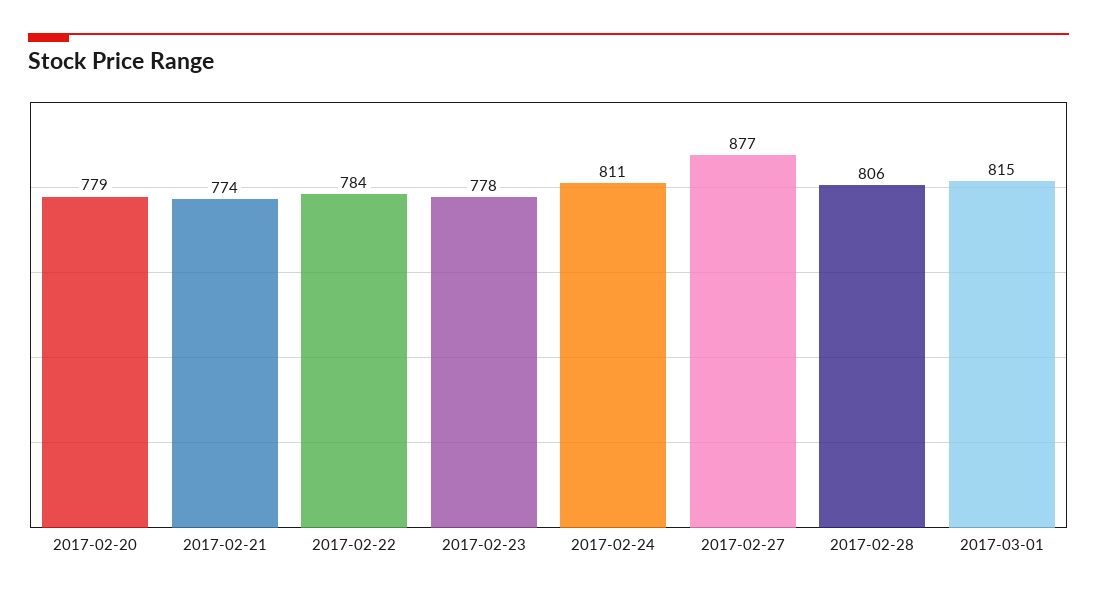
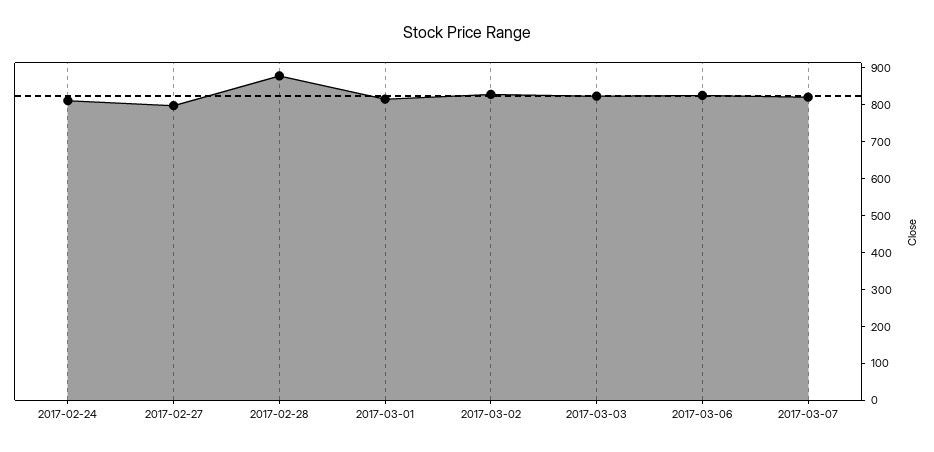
2017-02-20: 779 -> none
2017-02-21: 774 -> none
2017-02-22: 784 -> none
2017-02-23: 778 -> none
2017-02-27: 877 -> 800
2017-02-28: 806 -> 875
2017-03-02: none -> 825
2017-03-03: none -> 825
2017-03-06: none -> 825
2017-03-07: none -> 825

